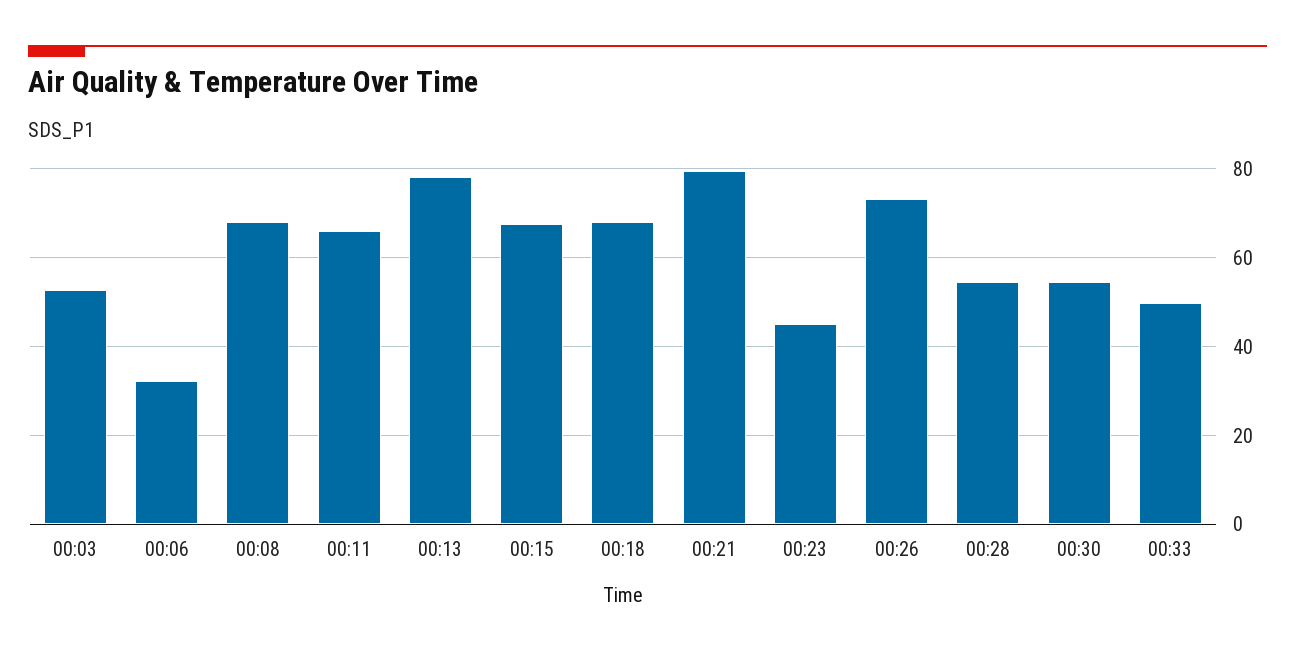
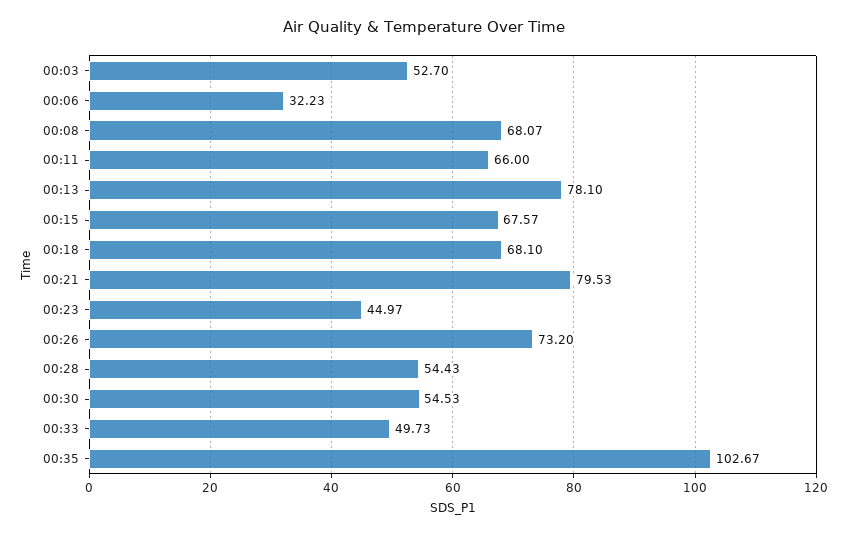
00:35: none -> 102.67

